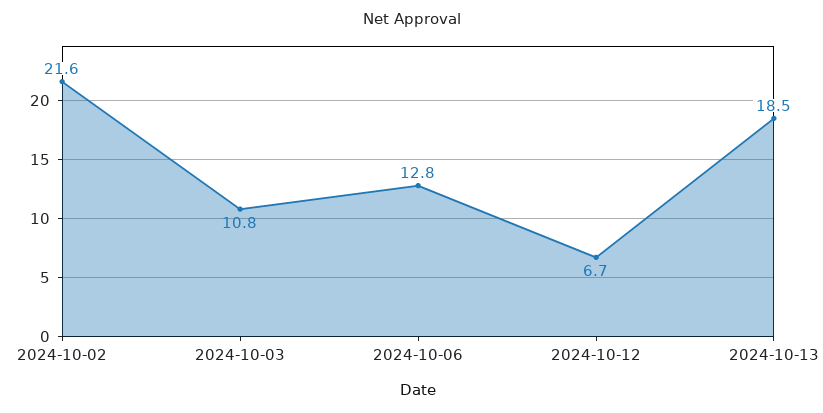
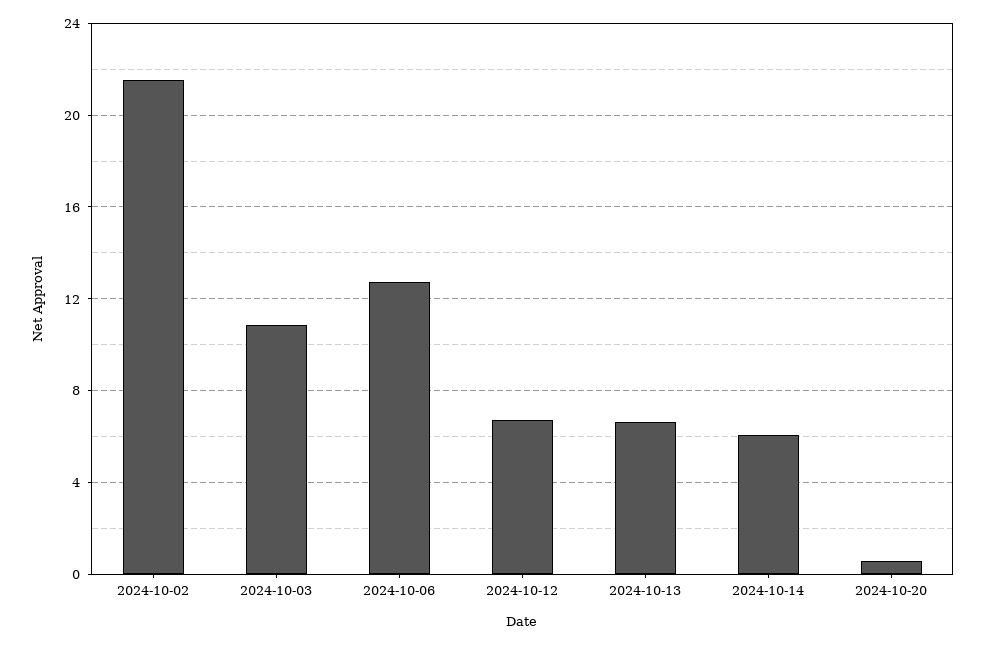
2024-10-13: 18.5 -> 6.5
2024-10-14: none -> 6
2024-10-20: none -> 0.5

